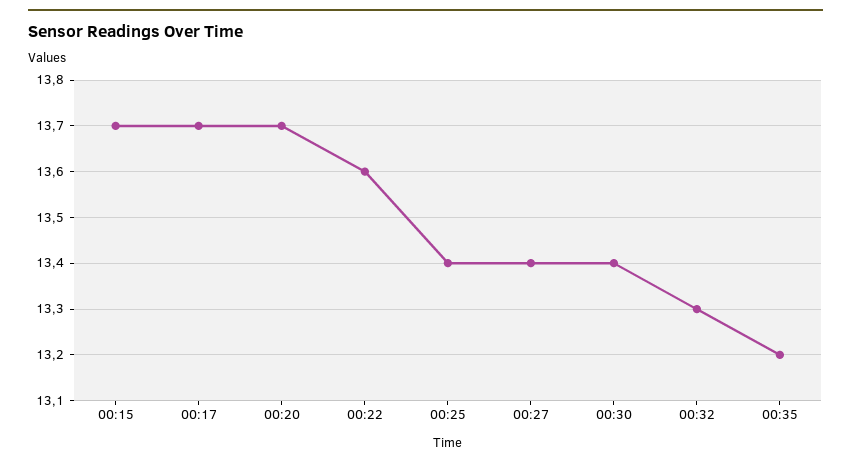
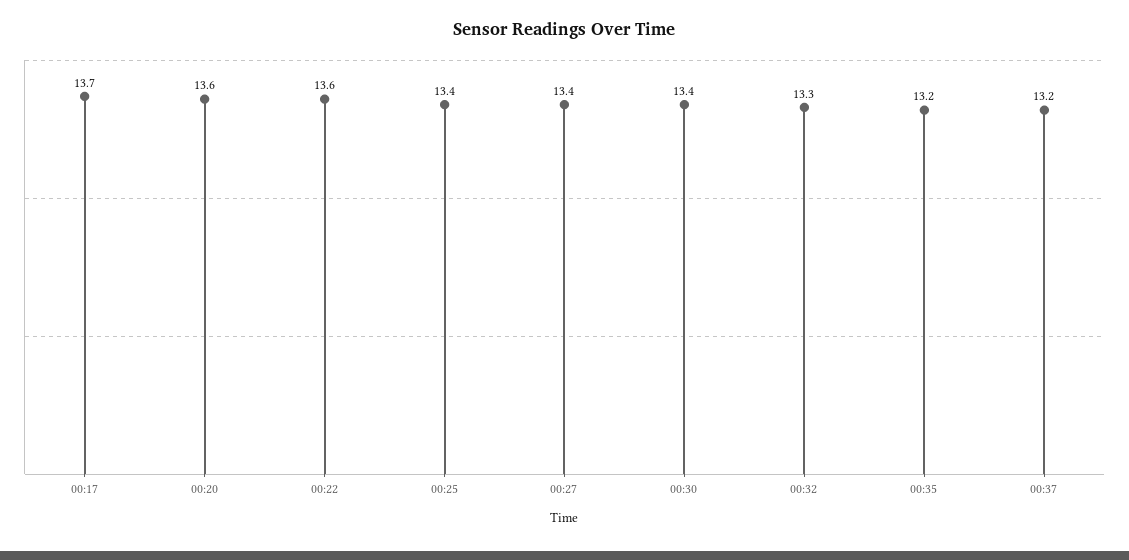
00:15: 13.7 -> none
00:20: 13.7 -> 13.6
00:37: none -> 13.2

